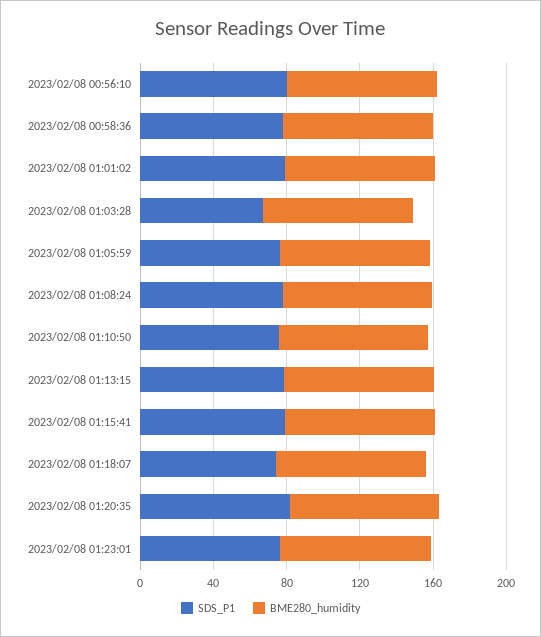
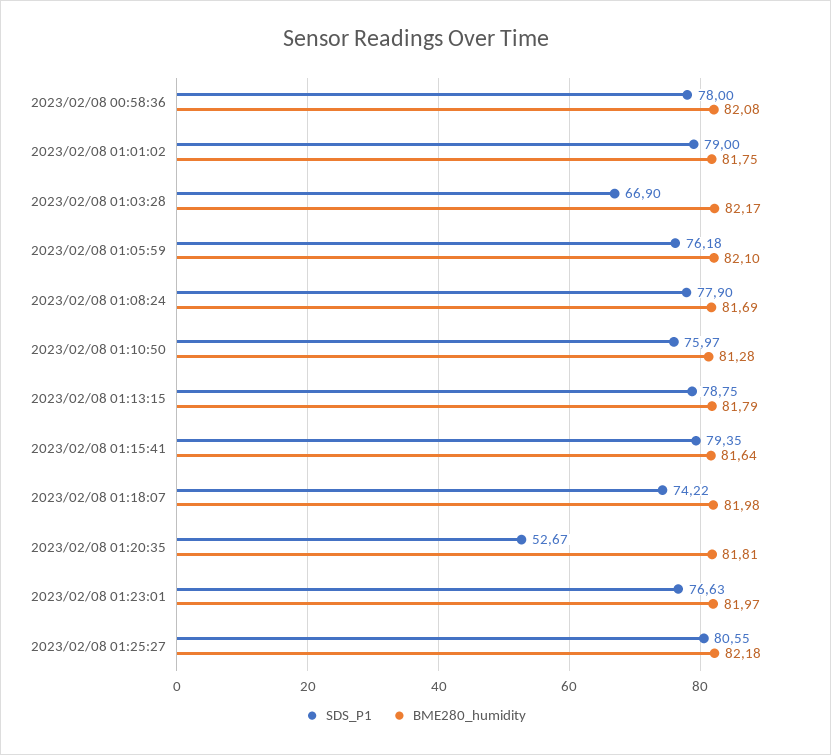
SDS_P1, 2023/02/08 00:56:10: 80 -> none
BME280_humidity, 2023/02/08 00:56:10: 80 -> none
SDS_P1, 2023/02/08 01:20:35: 80 -> 52.67
SDS_P1, 2023/02/08 01:25:27: none -> 80.55
BME280_humidity, 2023/02/08 01:25:27: none -> 82.18

